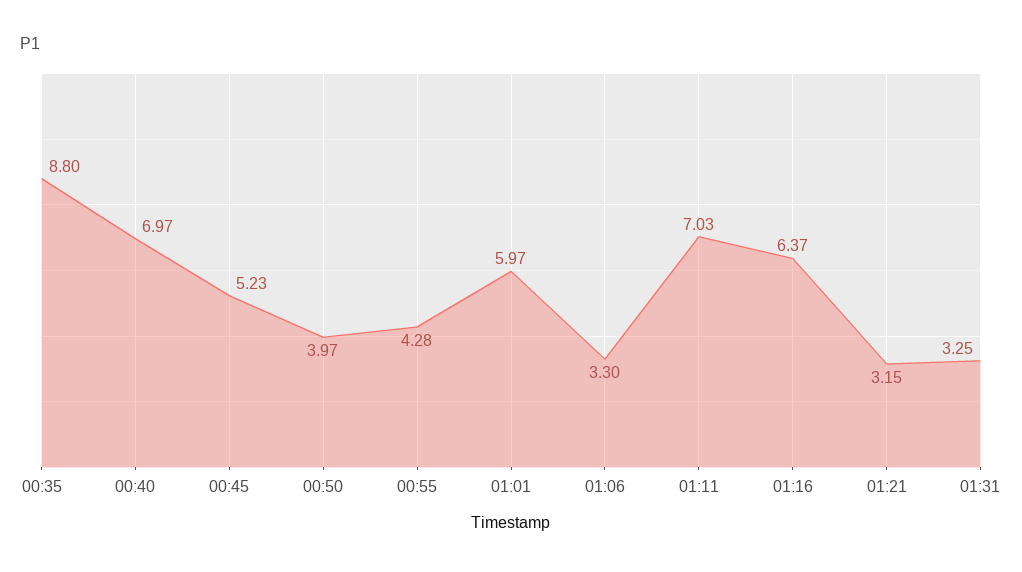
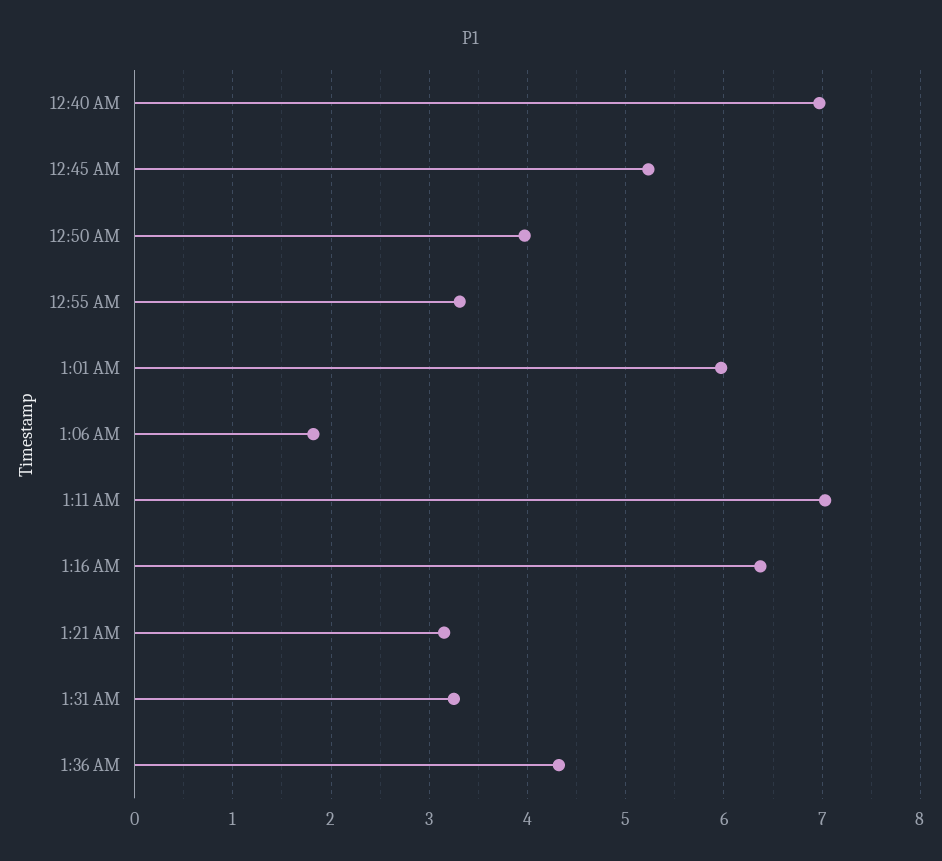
00:35: 8.8 -> none
00:55: 4.28 -> 3.3
01:06: 3.3 -> 1.8
1:36 AM: none -> 4.3

